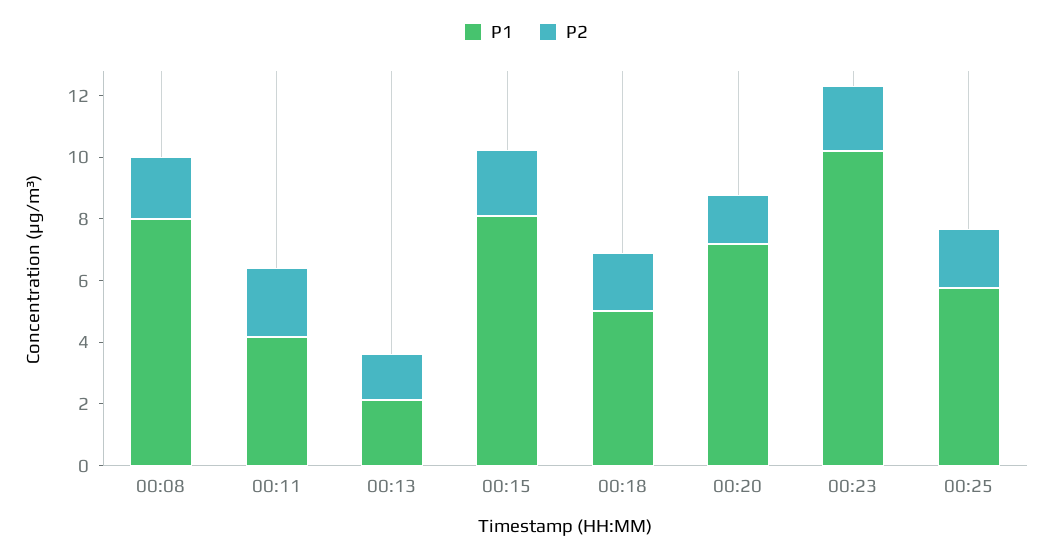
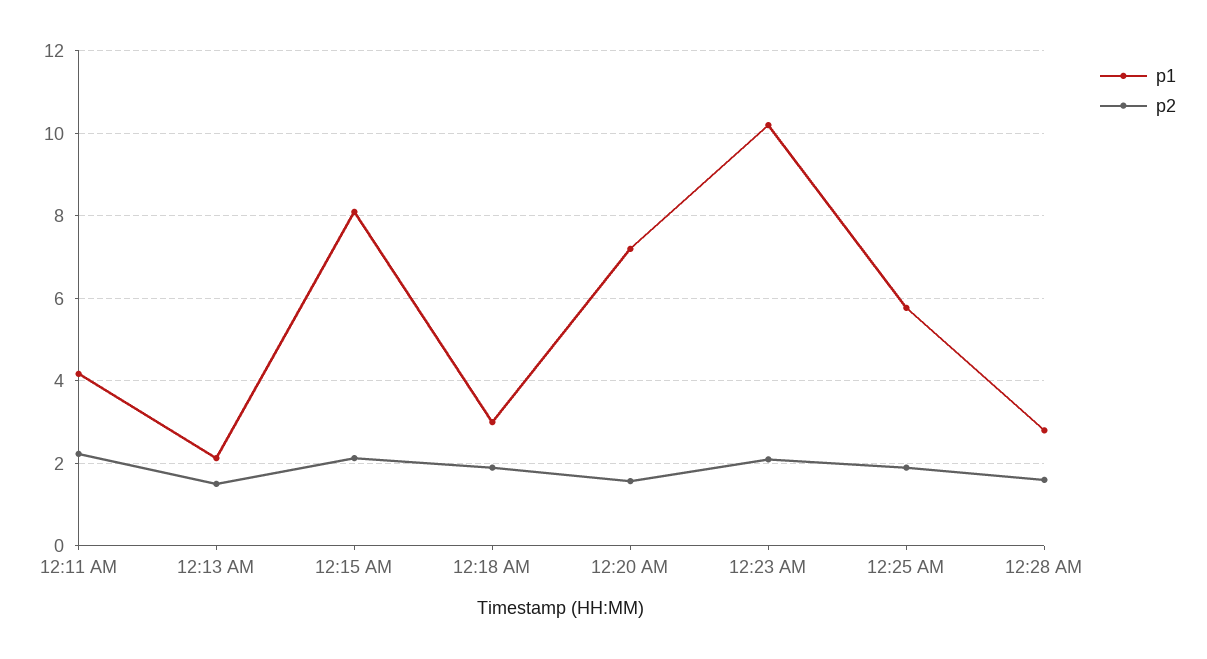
P1, 00:08: 8 -> none
P2, 00:08: 2 -> none
P1, 00:18: 5 -> 3
P1, 12:28 AM: none -> 2.8
P2, 12:28 AM: none -> 1.6

